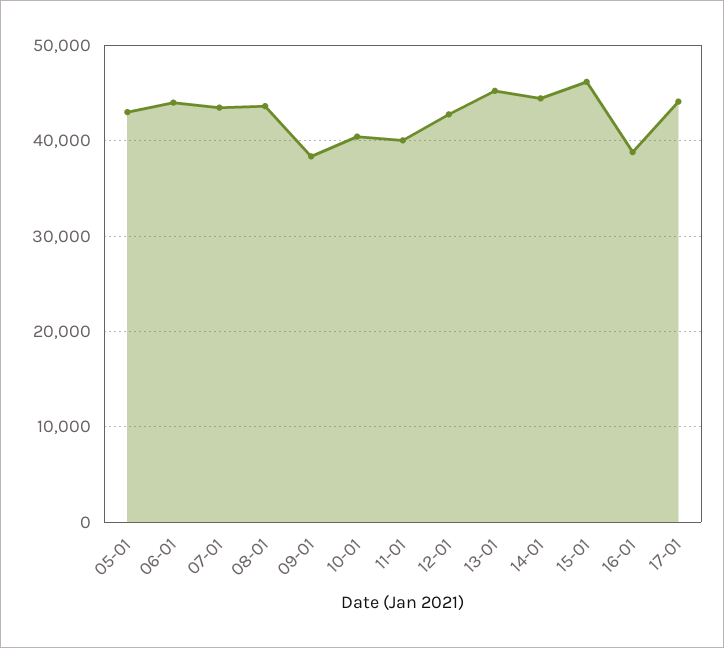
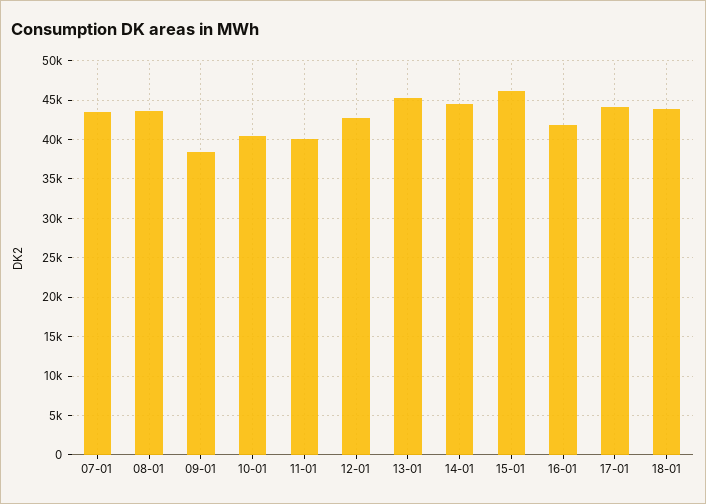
05-01: 43000 -> none
06-01: 44000 -> none
16-01: 39000 -> 42000
18-01: none -> 44000

